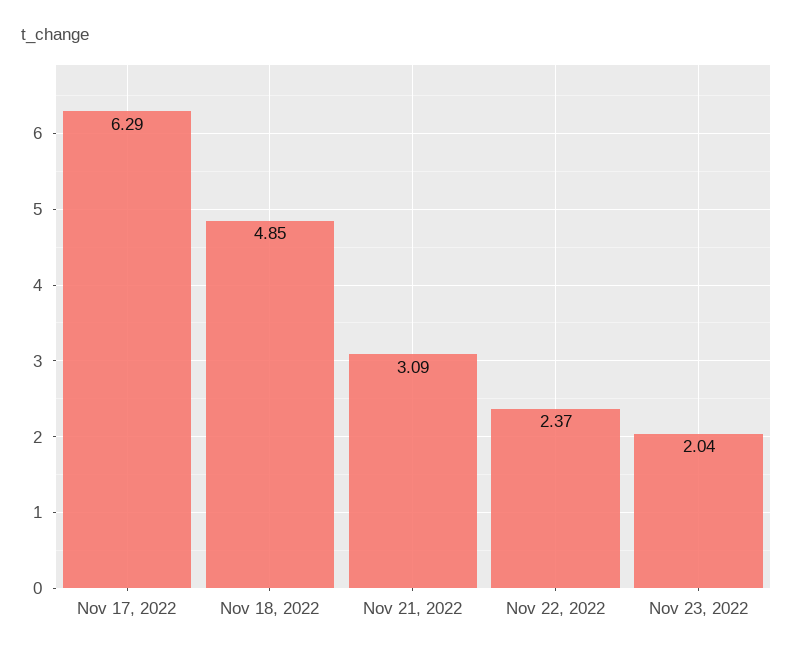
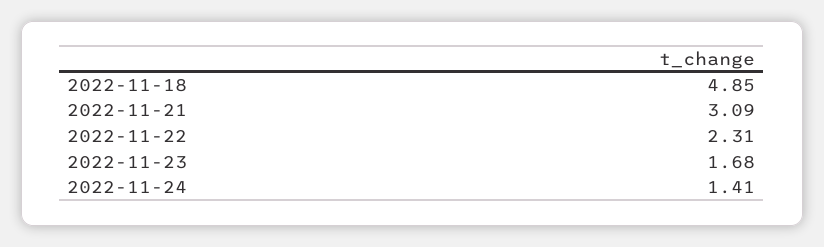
Nov 17, 2022: 6.29 -> none
Nov 22, 2022: 2.37 -> 2.31
Nov 23, 2022: 2.04 -> 1.68
2022-11-24: none -> 1.41

